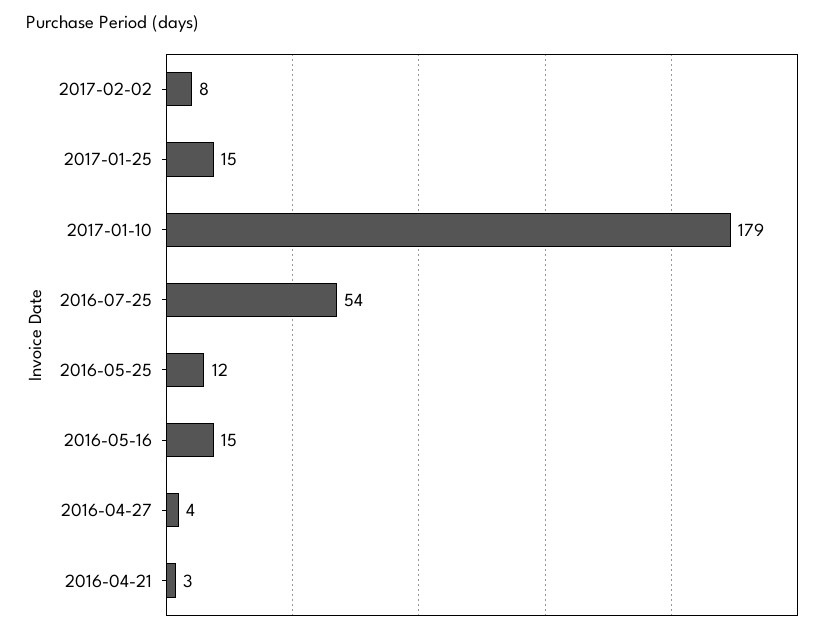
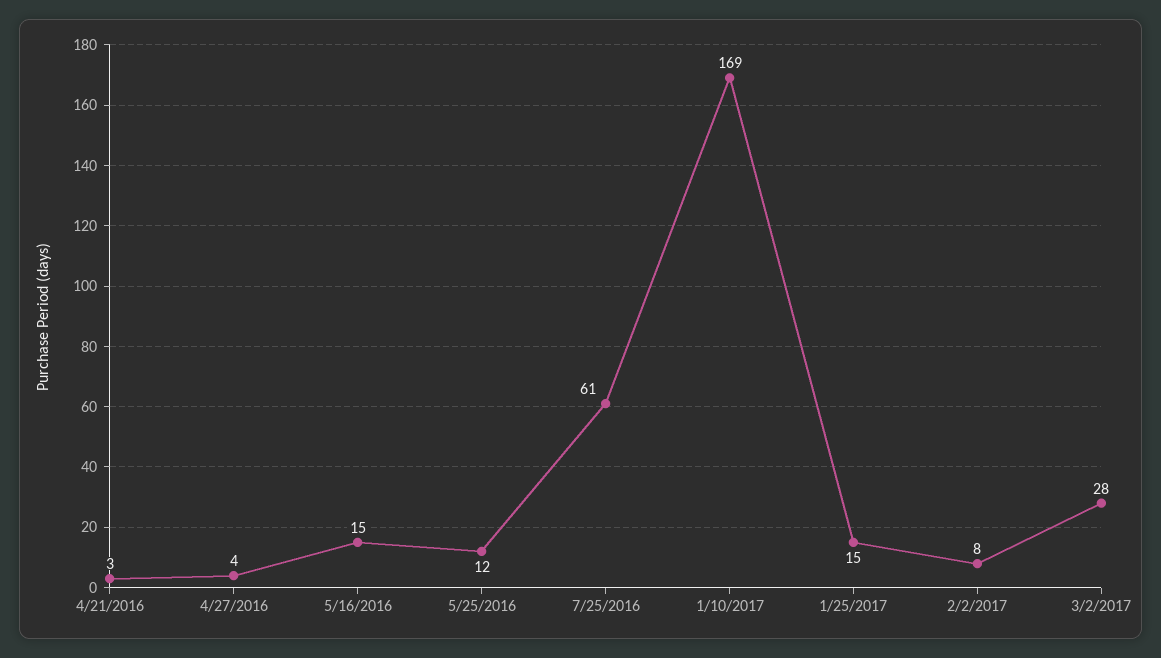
2017-01-10: 179 -> 169
2016-07-25: 54 -> 61
3/2/2017: none -> 28

